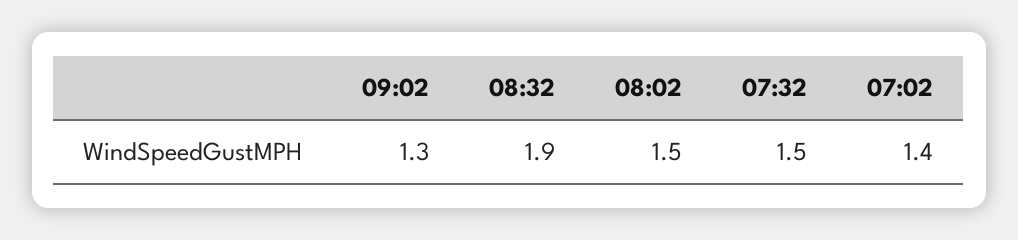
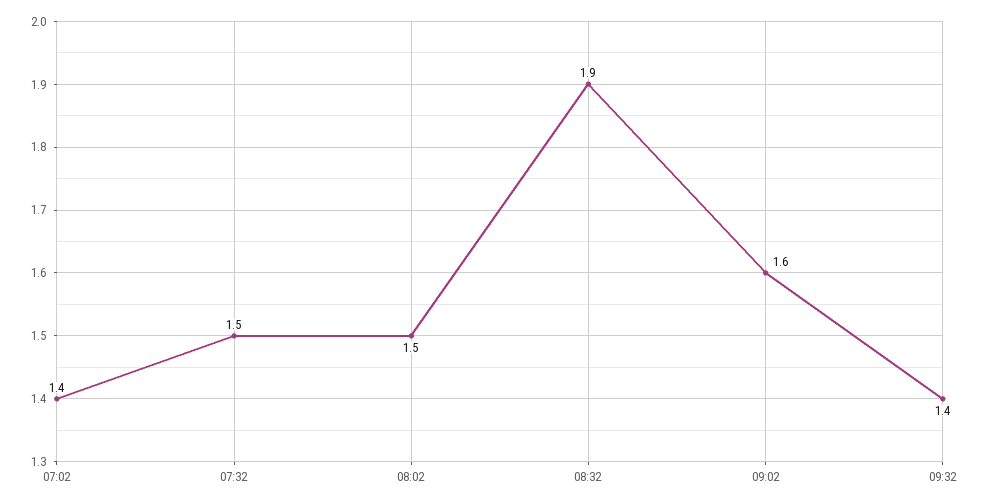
09:02: 1.3 -> 1.6
09:32: none -> 1.4

